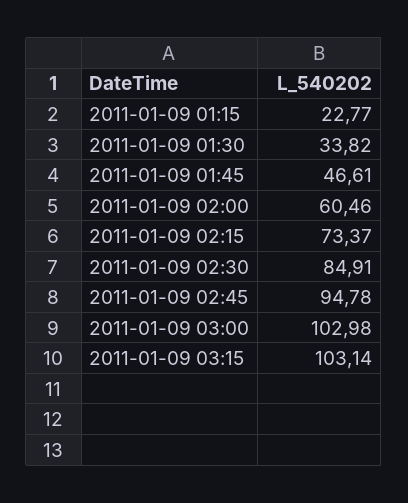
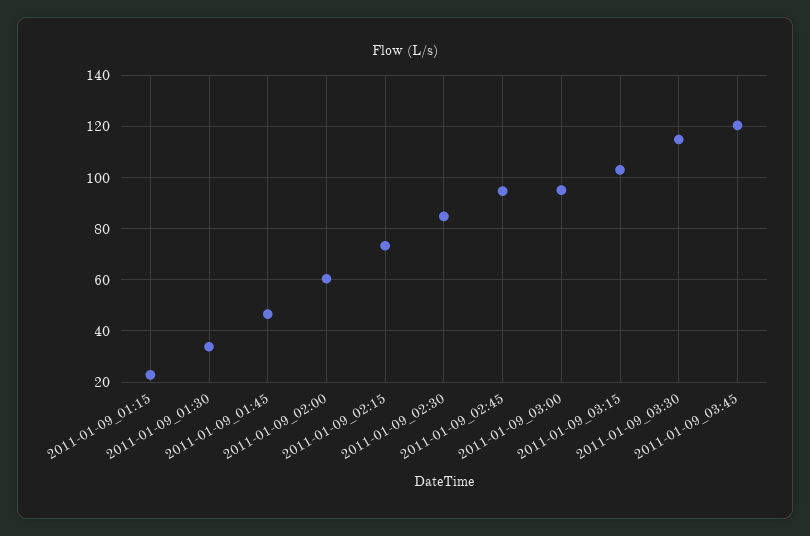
2011-01-09 03:00: 102.98 -> 95
2011-01-09_03:30: none -> 115
2011-01-09_03:45: none -> 120

